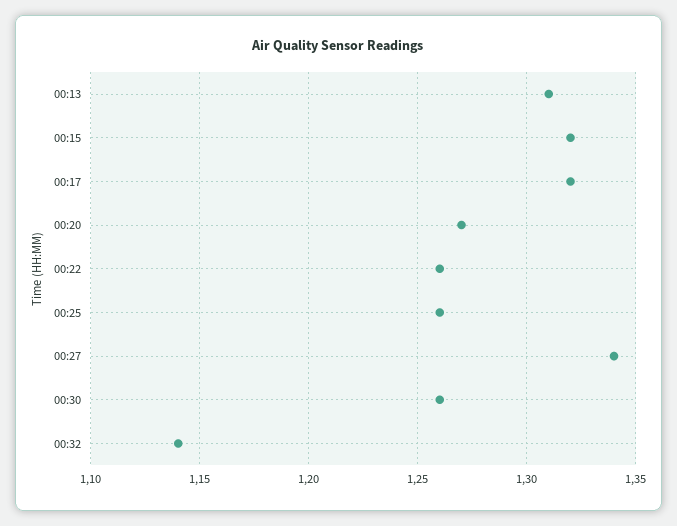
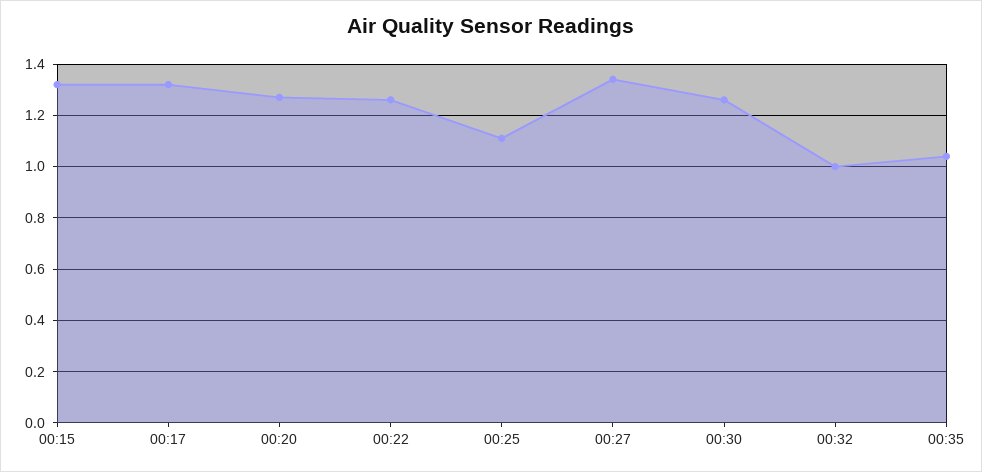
00:13: 1.31 -> none
00:25: 1.26 -> 1.1
00:32: 1.14 -> 1
00:35: none -> 1.05

